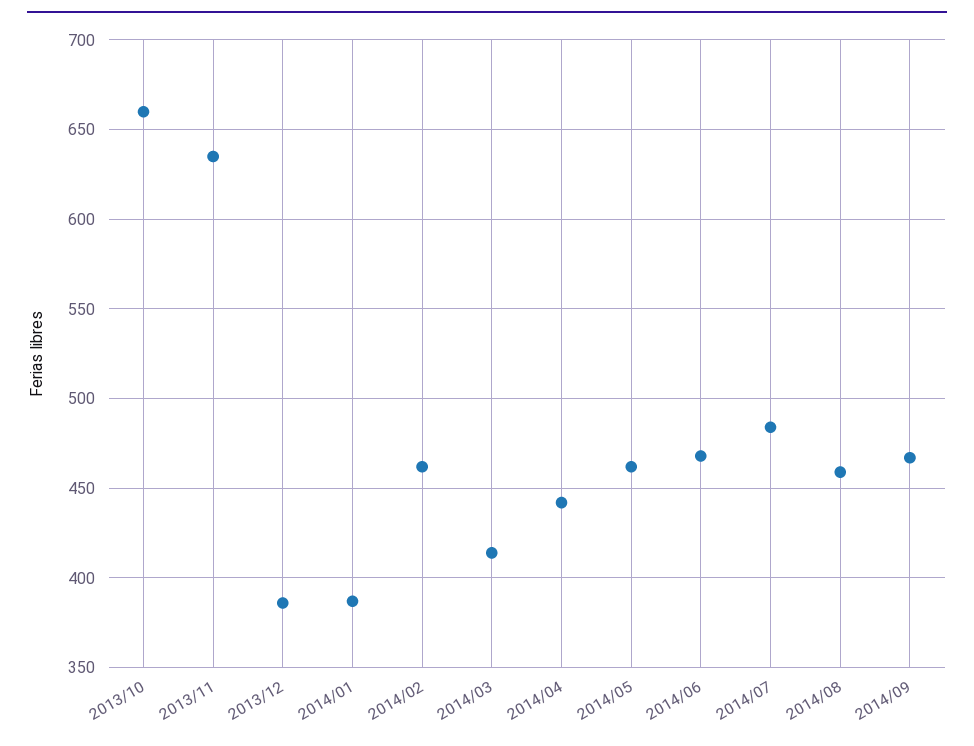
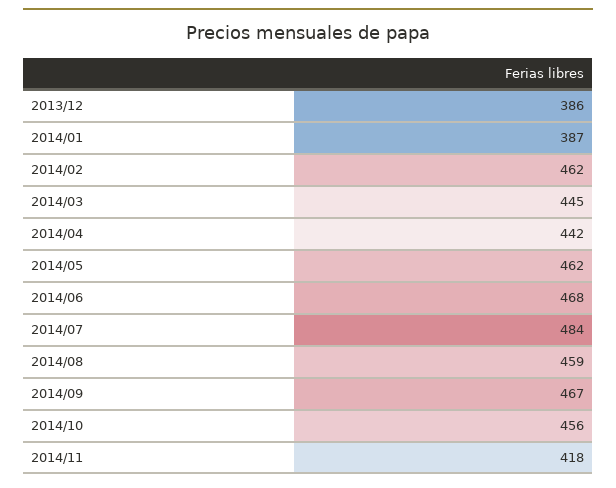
2013/10: 660 -> none
2013/11: 635 -> none
2014/03: 415 -> 445
2014/10: none -> 456
2014/11: none -> 418

